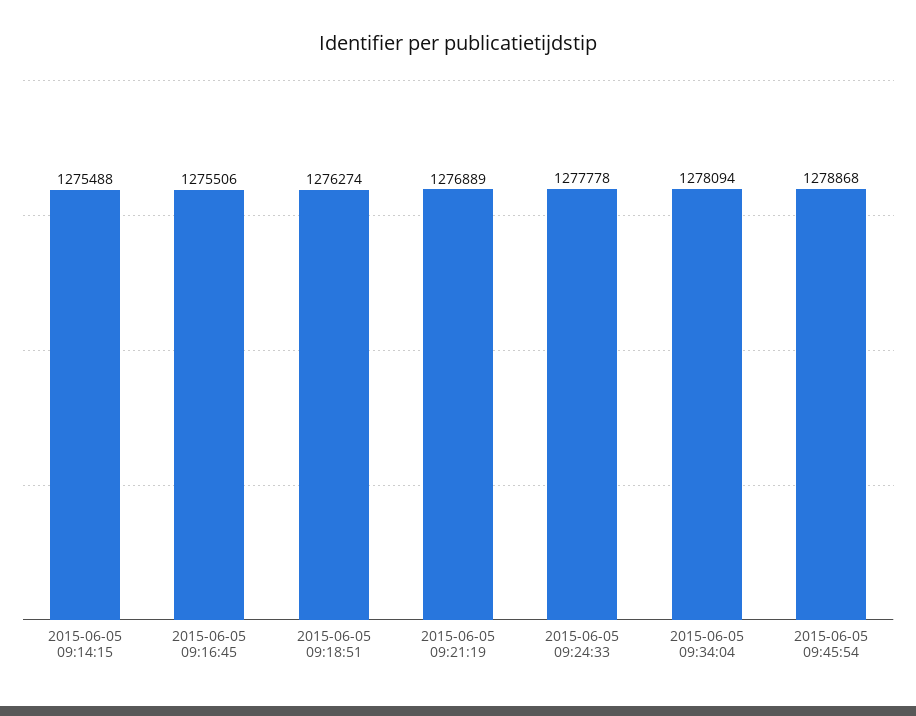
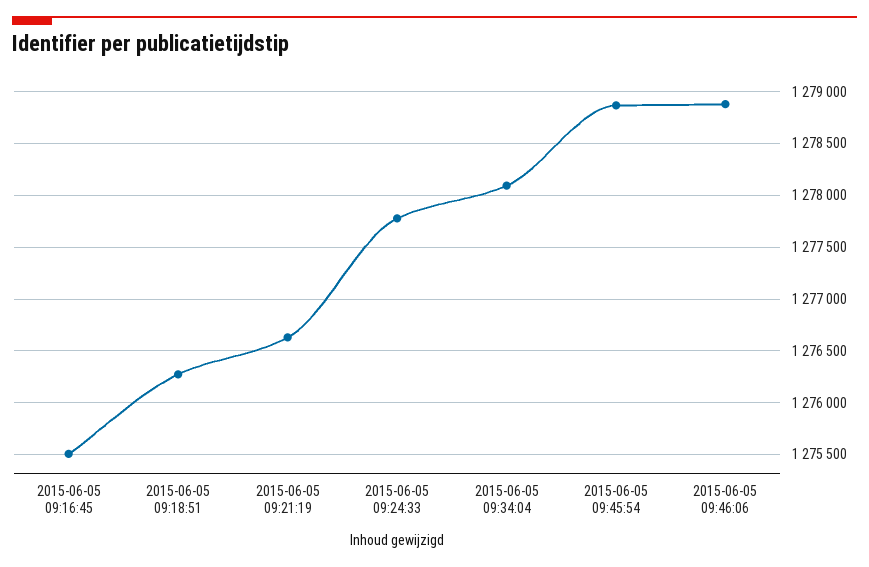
2015-06-05 09:14:15: 1275488 -> none
2015-06-05 09:21:19: 1276889 -> 1276600
2015-06-05 09:46:06: none -> 1278900

